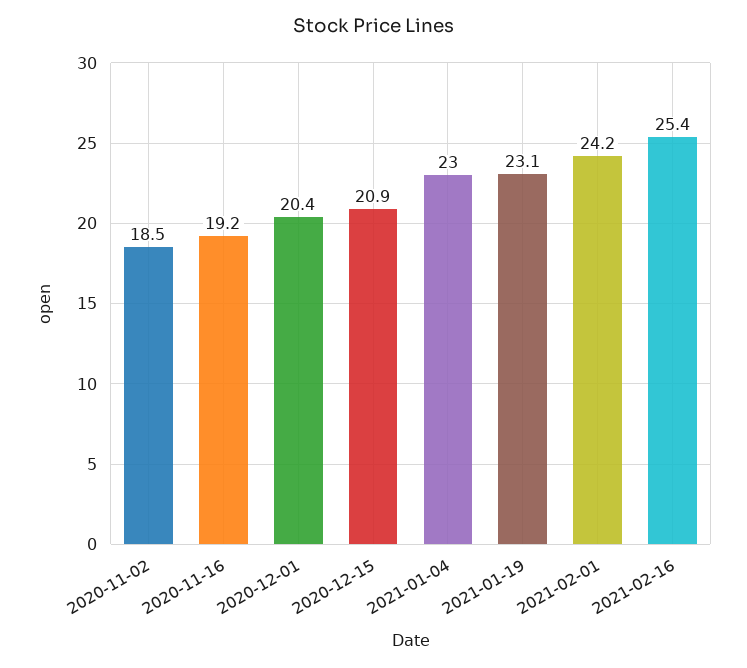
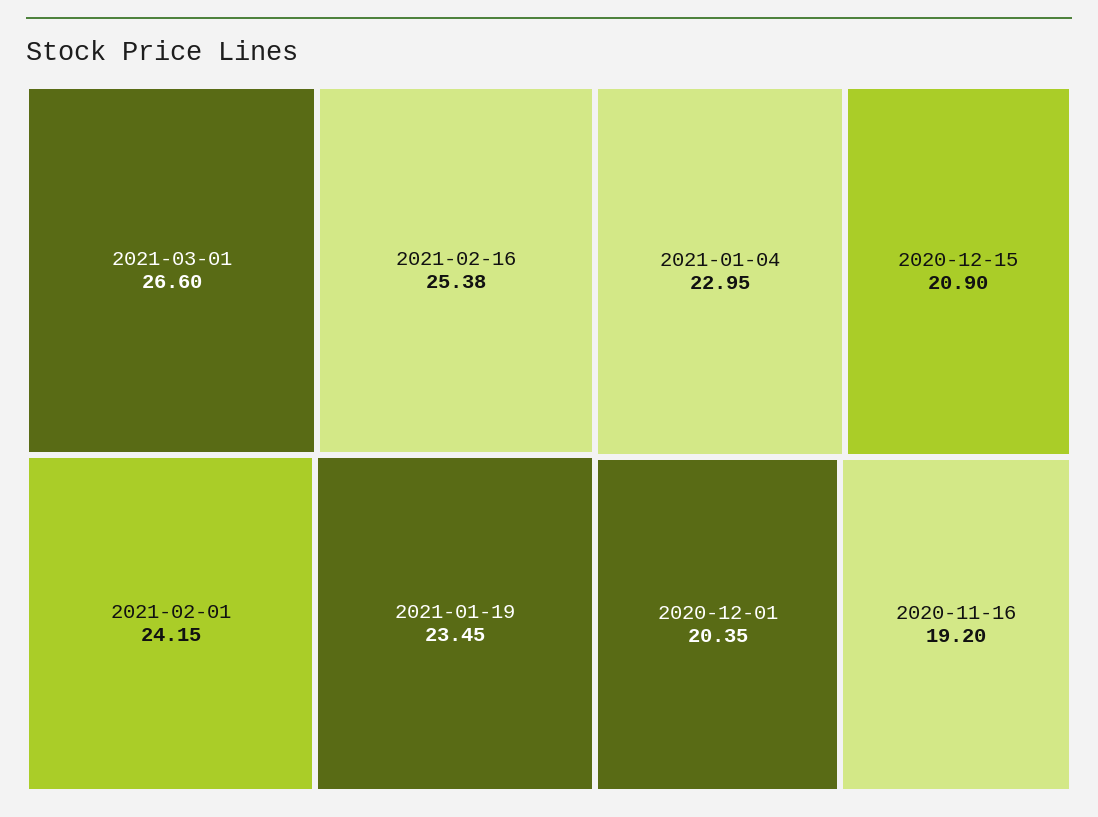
2020-11-02: 18.5 -> none
2021-01-19: 23.1 -> 23.45
2021-03-01: none -> 26.6

